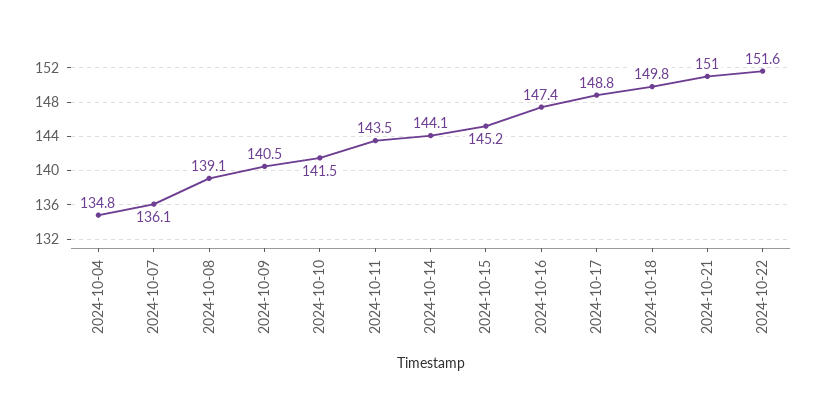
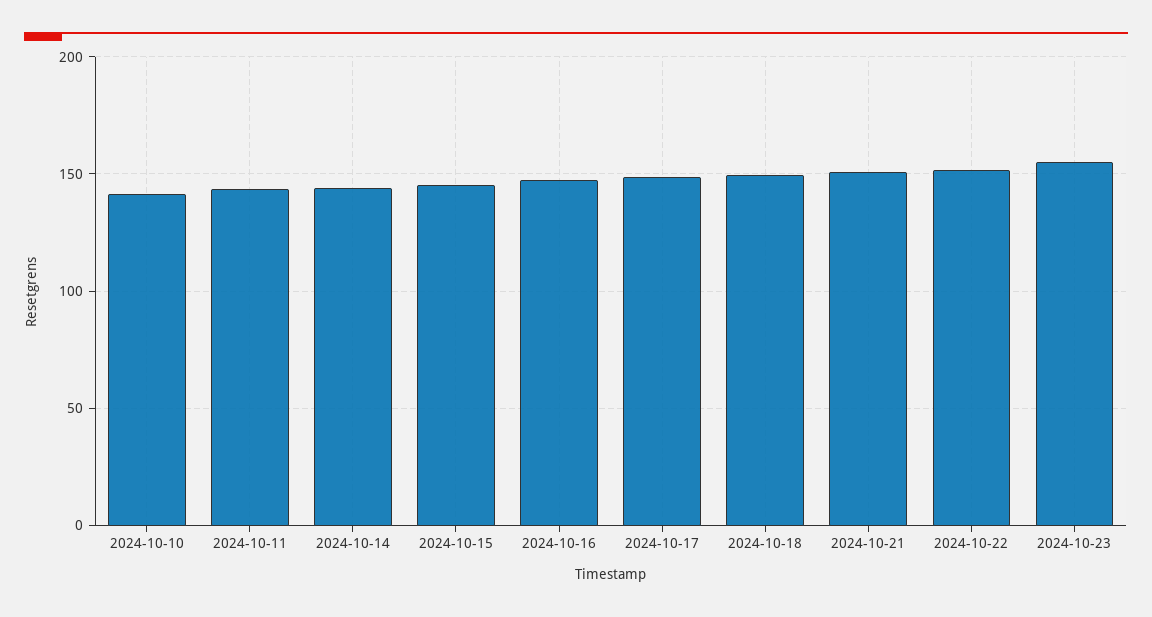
2024-10-04: 134.8 -> none
2024-10-07: 136.1 -> none
2024-10-08: 139.1 -> none
2024-10-09: 140.5 -> none
2024-10-23: none -> 155

